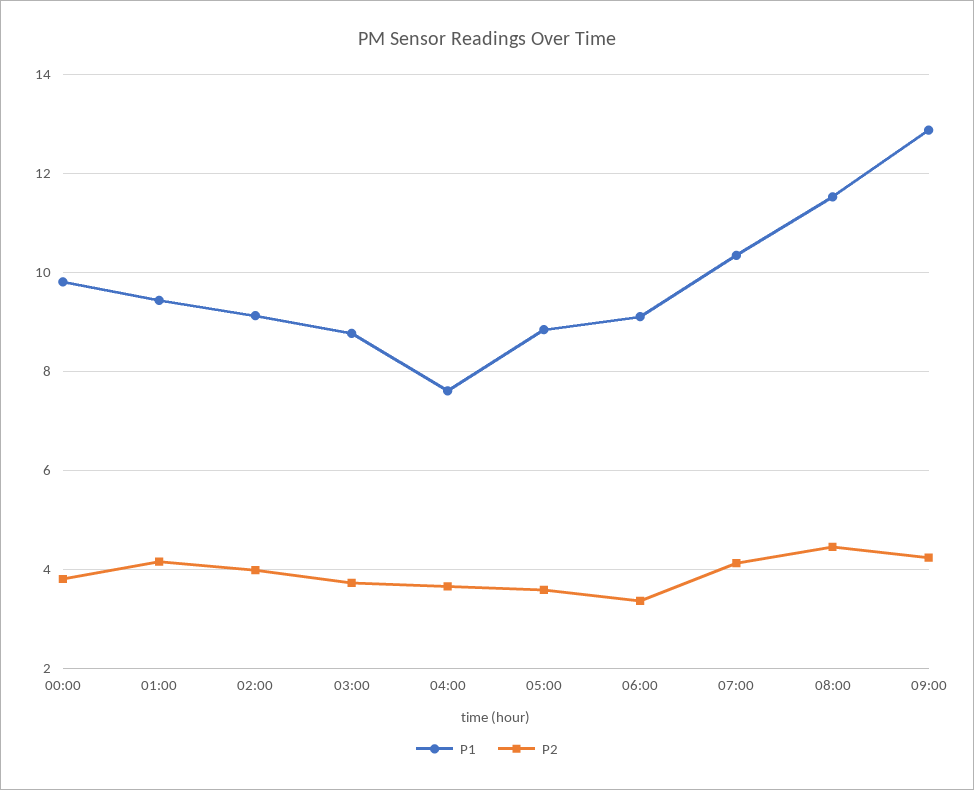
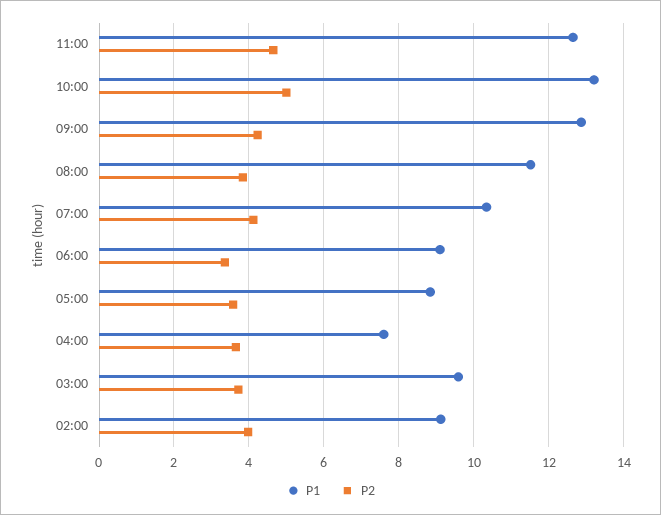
P1, 00:00: 9.8 -> none
P2, 00:00: 3.8 -> none
P1, 01:00: 9.4 -> none
P2, 01:00: 4.2 -> none
P1, 03:00: 8.8 -> 9.6
P2, 08:00: 4.4 -> 3.8
P1, 11:00: none -> 12.6
P2, 11:00: none -> 4.6
P1, 10:00: none -> 13.2
P2, 10:00: none -> 5

